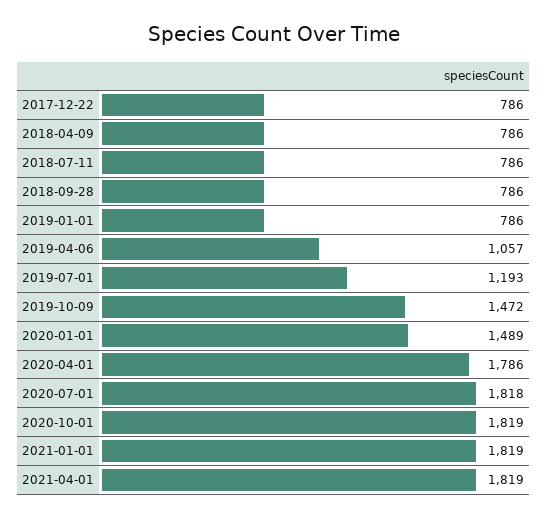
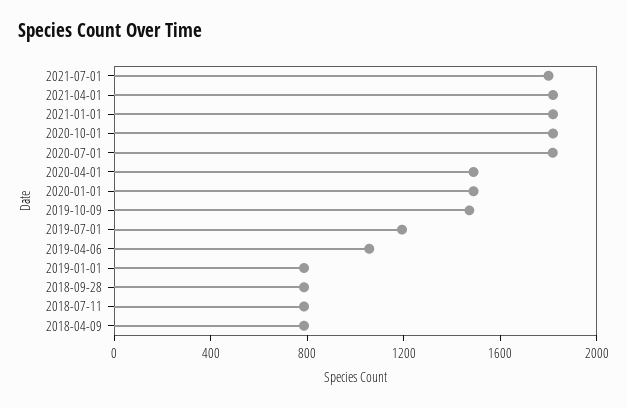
2017-12-22: 786 -> none
2020-04-01: 1786 -> 1500
2021-07-01: none -> 1800

